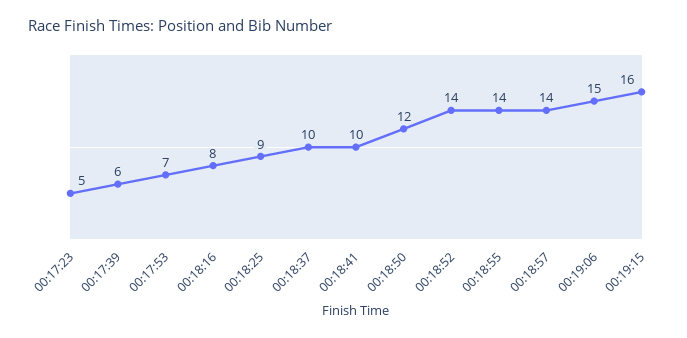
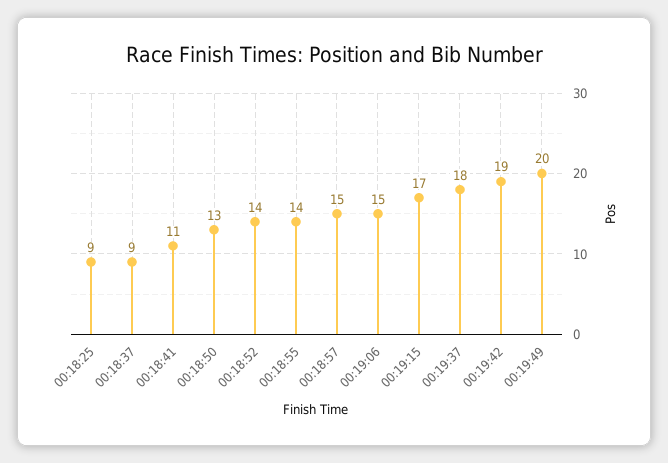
00:17:23: 5 -> none
00:17:39: 6 -> none
00:17:53: 7 -> none
00:18:16: 8 -> none
00:18:37: 10 -> 9
00:18:41: 10 -> 11
00:18:50: 12 -> 13
00:18:57: 14 -> 15
00:19:15: 16 -> 17
00:19:37: none -> 18
00:19:42: none -> 19
00:19:49: none -> 20

